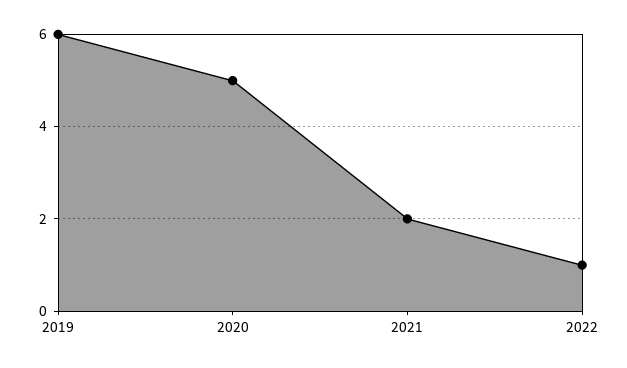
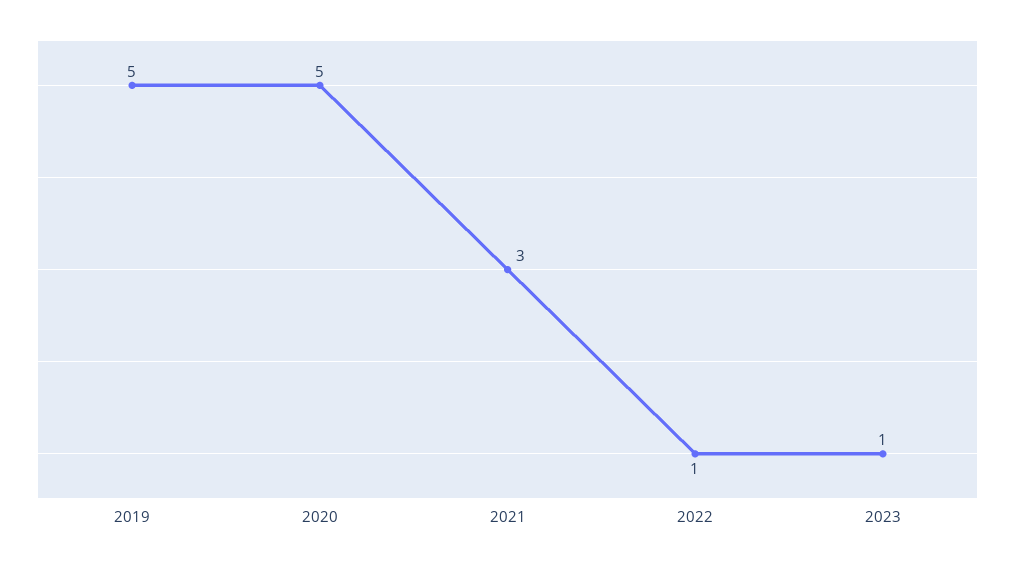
2019: 6 -> 5
2021: 2 -> 3
2023: none -> 1

